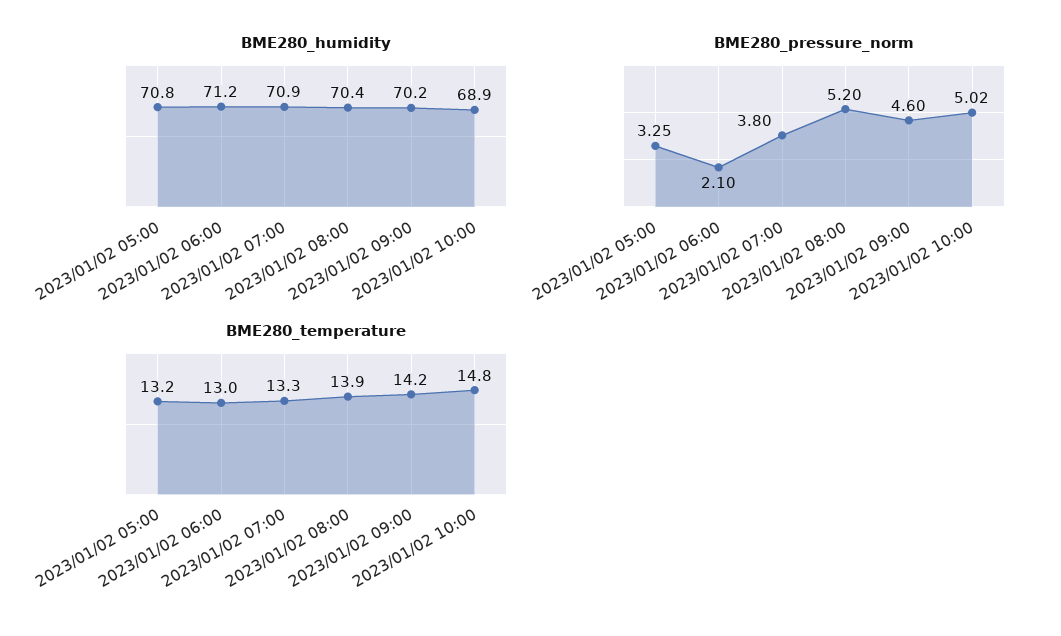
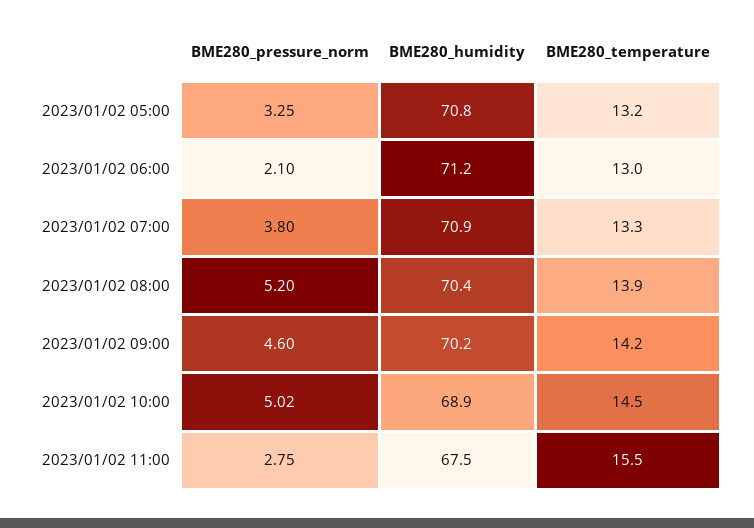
BME280_temperature, 2023/01/02 10:00: 14.8 -> 14.5
BME280_pressure_norm, 2023/01/02 11:00: none -> 2.75
BME280_humidity, 2023/01/02 11:00: none -> 67.5
BME280_temperature, 2023/01/02 11:00: none -> 15.5

